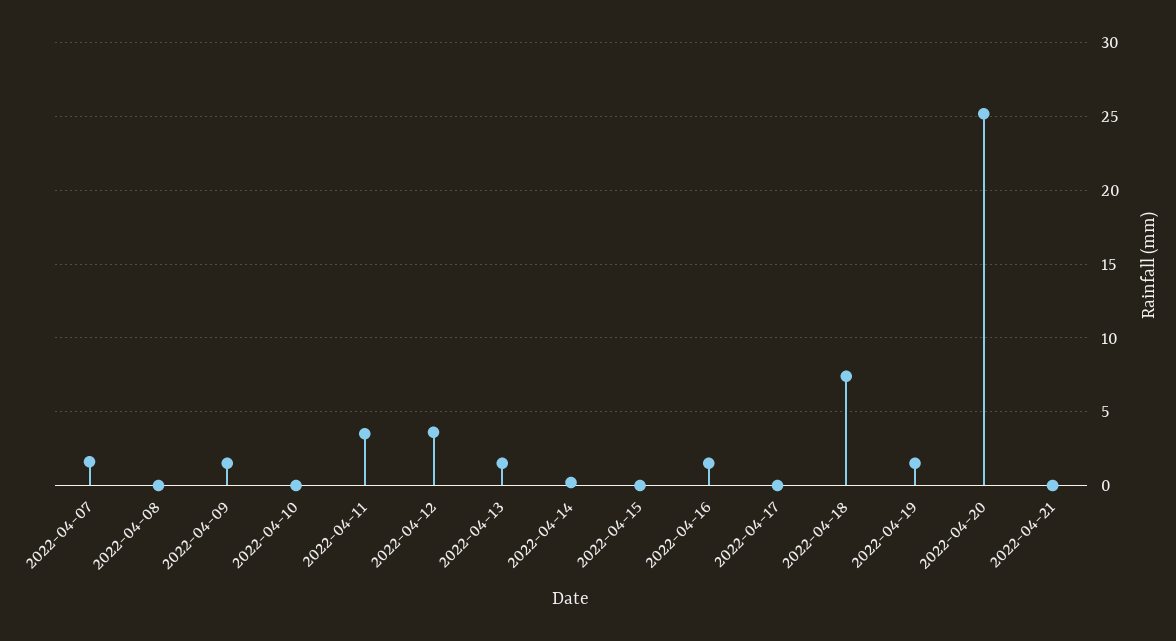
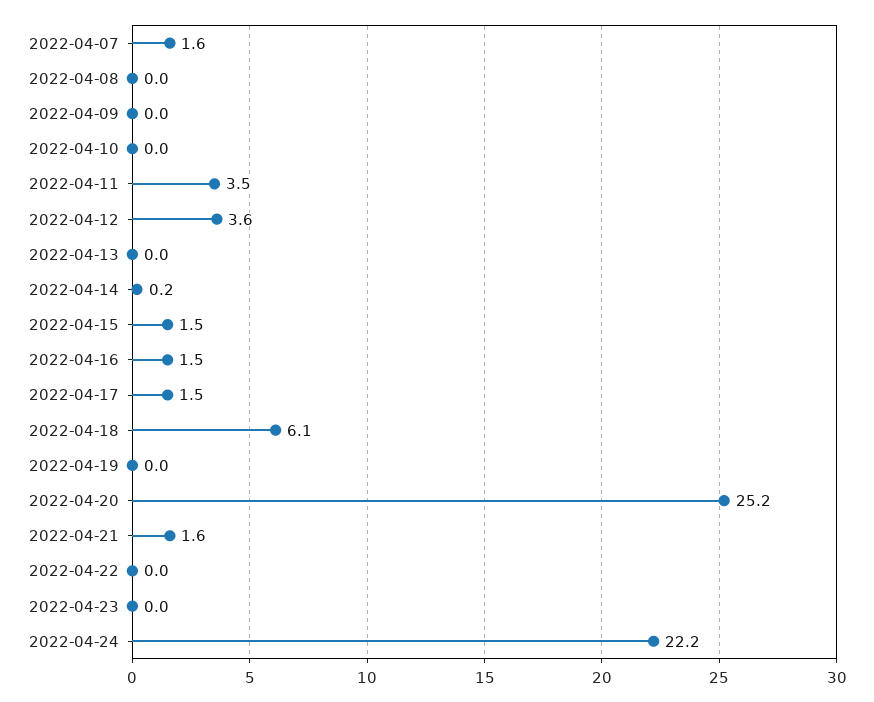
2022-04-09: 1.5 -> 0
2022-04-13: 1.5 -> 0
2022-04-15: 0 -> 1.5
2022-04-17: 0 -> 1.5
2022-04-18: 7.5 -> 6.1
2022-04-19: 1.5 -> 0
2022-04-21: 0 -> 1.6
2022-04-22: none -> 0
2022-04-23: none -> 0
2022-04-24: none -> 22.2

